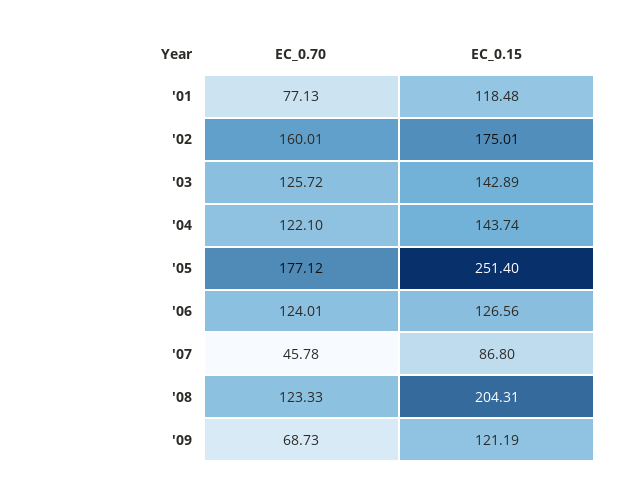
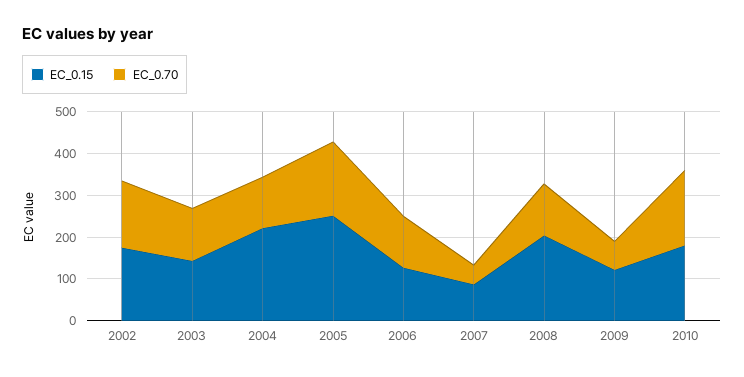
EC_0.70, '01: 77.13 -> none
EC_0.15, '01: 118.48 -> none
EC_0.15, '04: 143.74 -> 220
EC_0.15, 2010: none -> 180
EC_0.70, 2010: none -> 180

